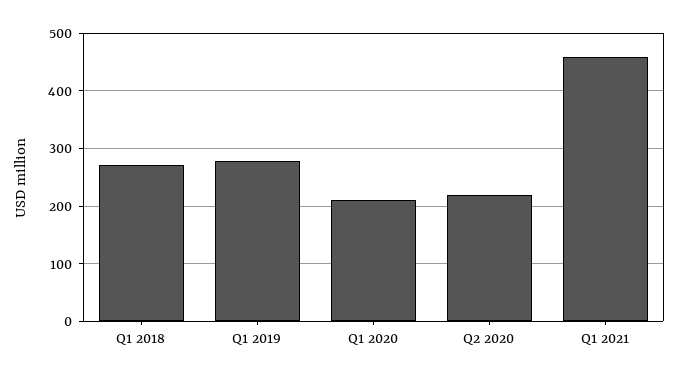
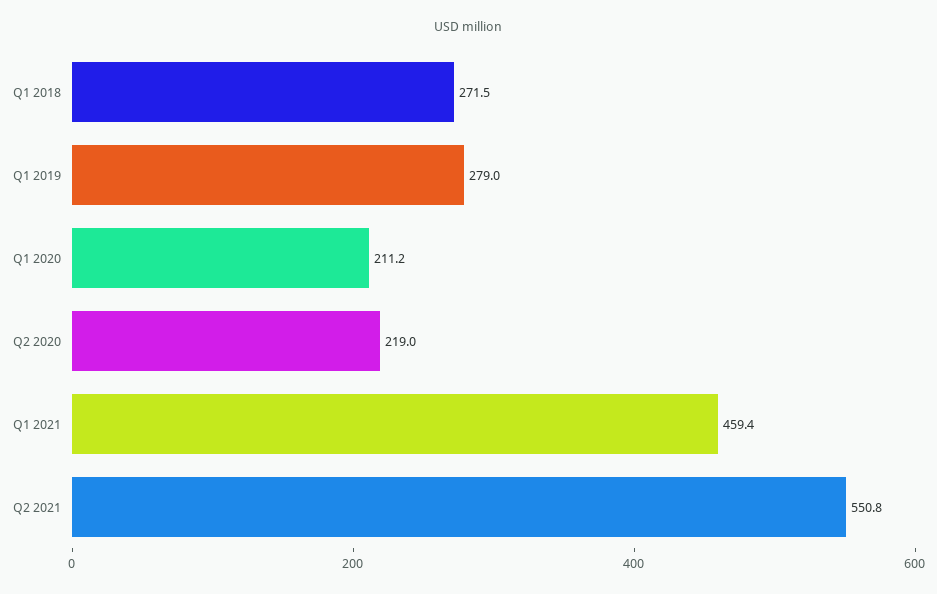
Q2 2021: none -> 550.8

